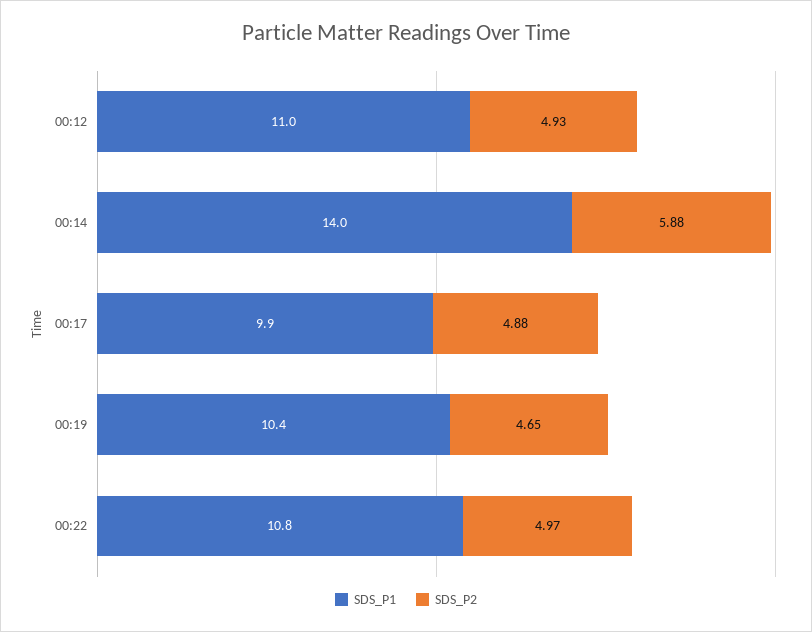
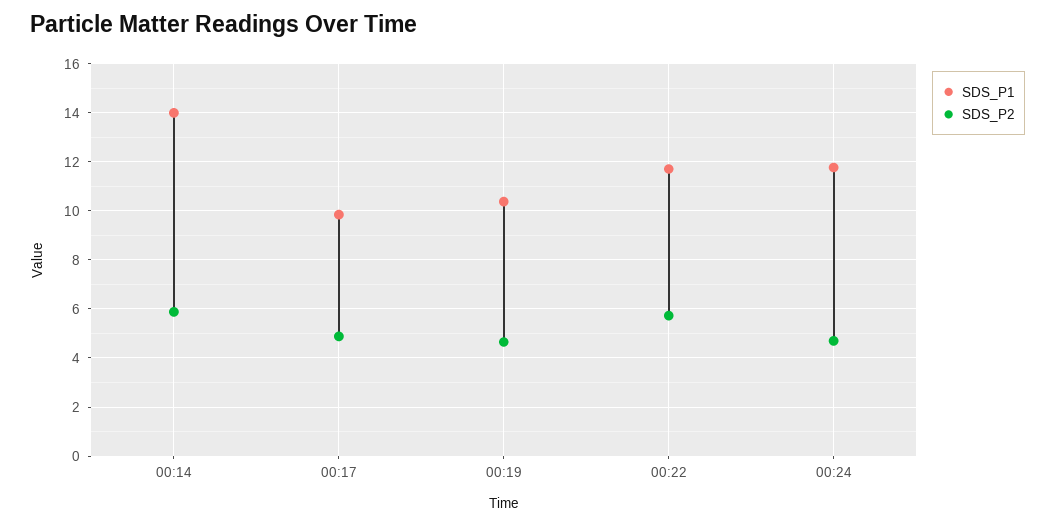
SDS_P1, 00:12: 11 -> none
SDS_P2, 00:12: 4.93 -> none
SDS_P1, 00:22: 10.8 -> 11.75
SDS_P2, 00:22: 4.97 -> 5.75
SDS_P1, 00:24: none -> 11.75
SDS_P2, 00:24: none -> 4.75

